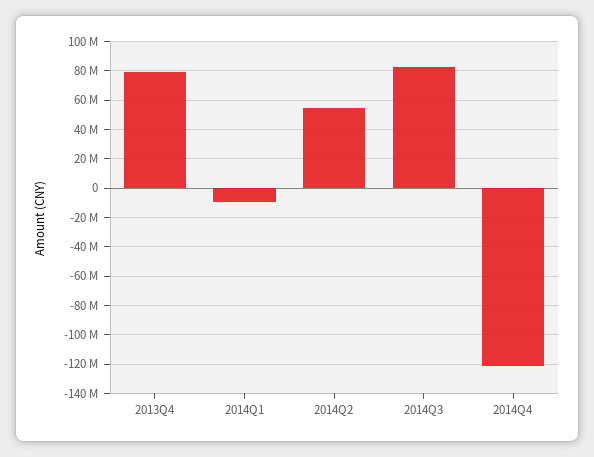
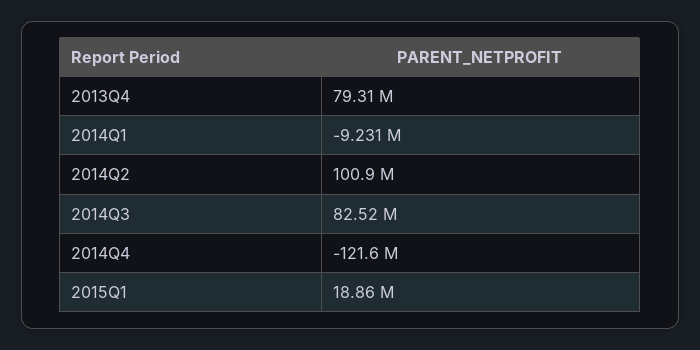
2014Q2: 55000000 -> 100900000
2015Q1: none -> 18860000

